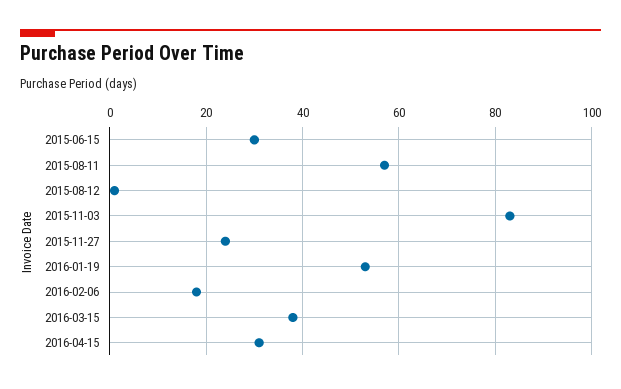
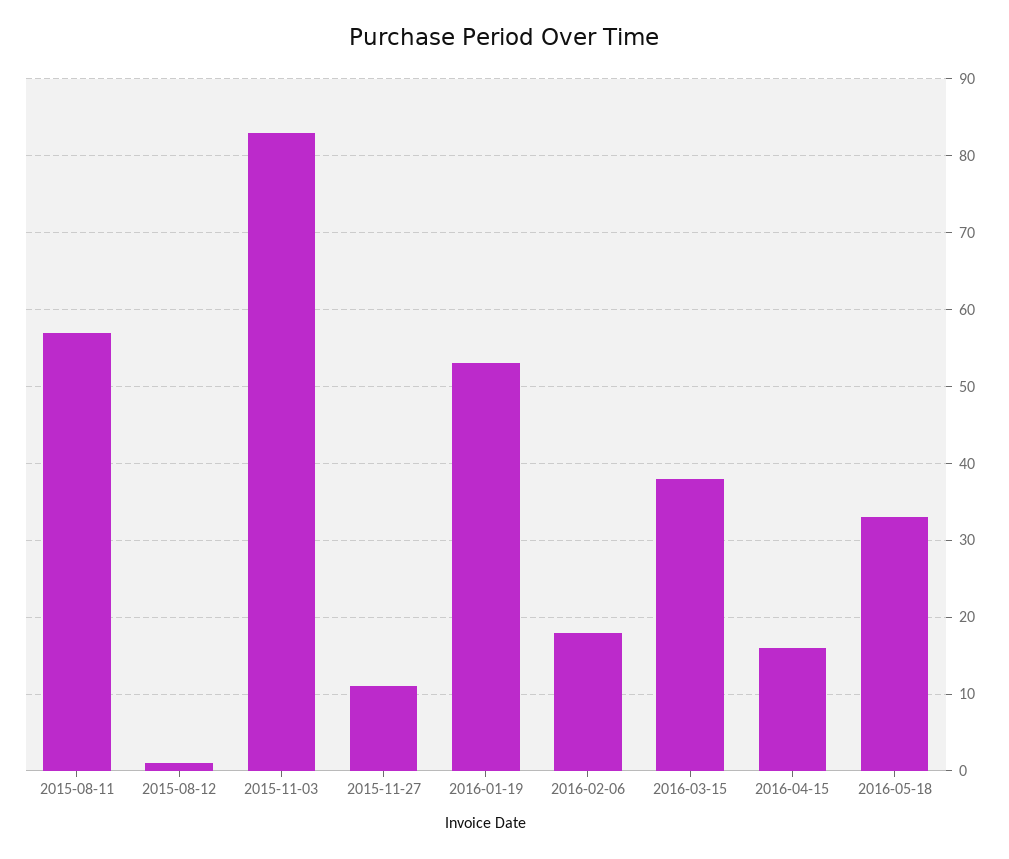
2015-06-15: 30 -> none
2015-11-27: 25 -> 11
2016-04-15: 30 -> 16
2016-05-18: none -> 33

